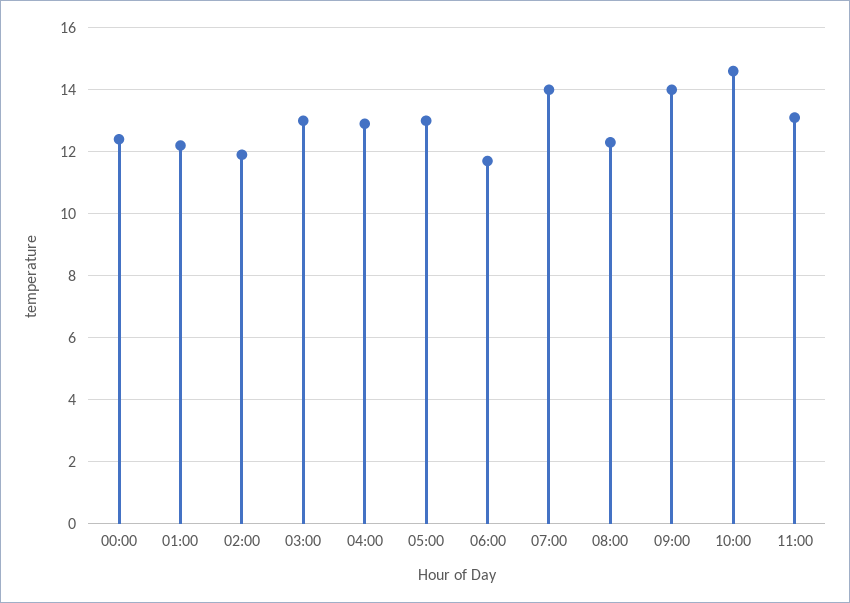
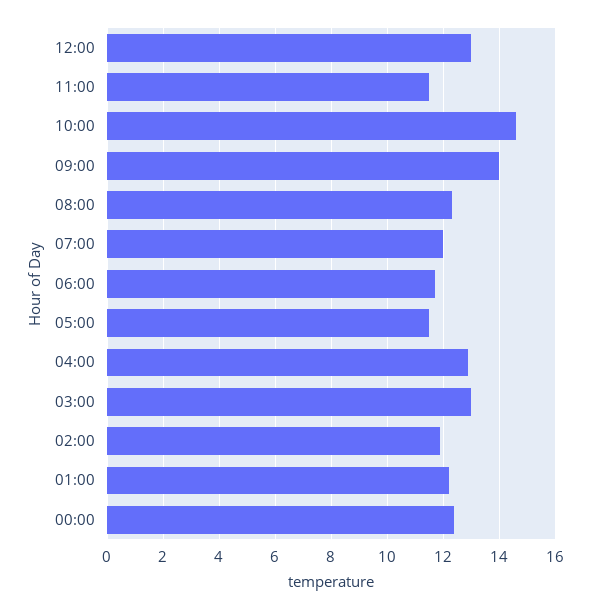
05:00: 13 -> 11.5
07:00: 14 -> 12
11:00: 13 -> 11.5
12:00: none -> 13

